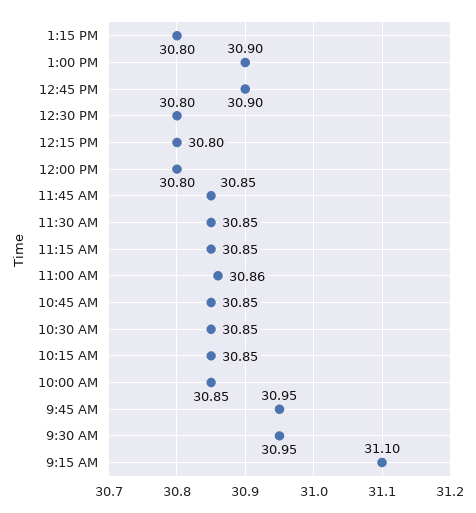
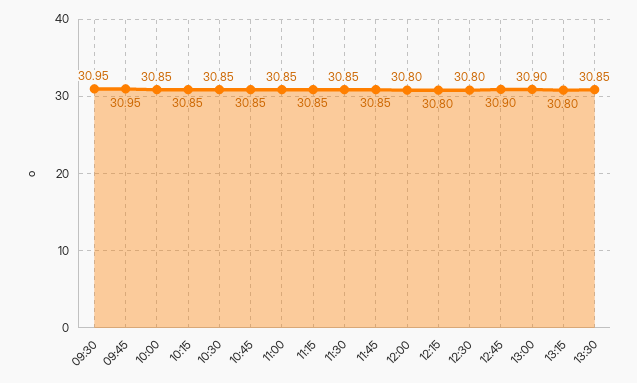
11:00 AM: 30.86 -> 30.85
9:15 AM: 31.1 -> none
13:30: none -> 30.85

